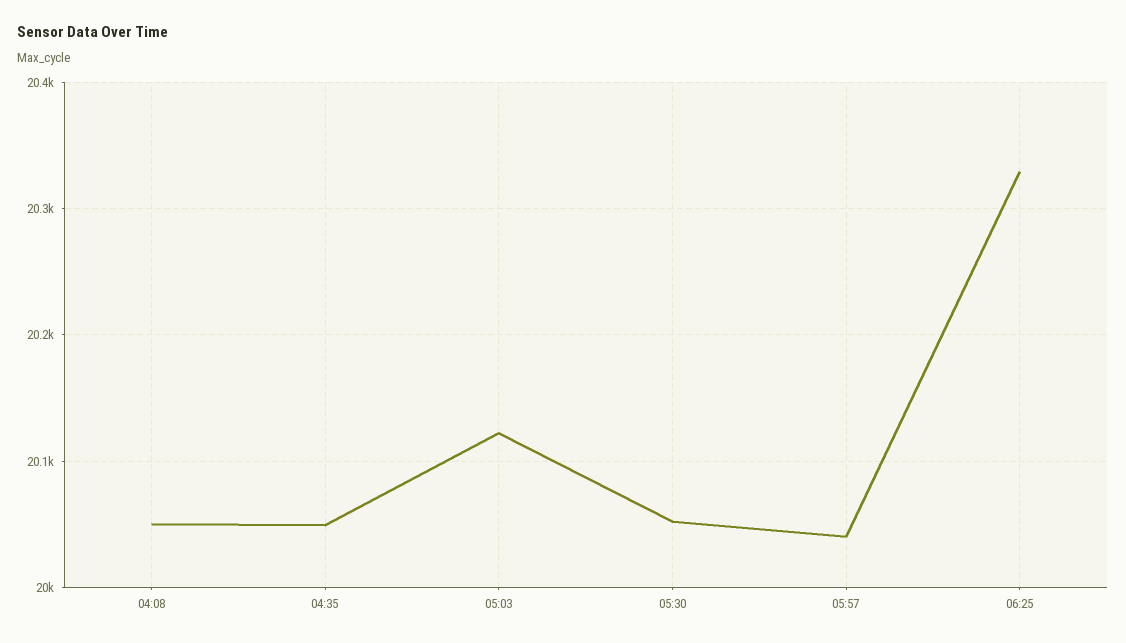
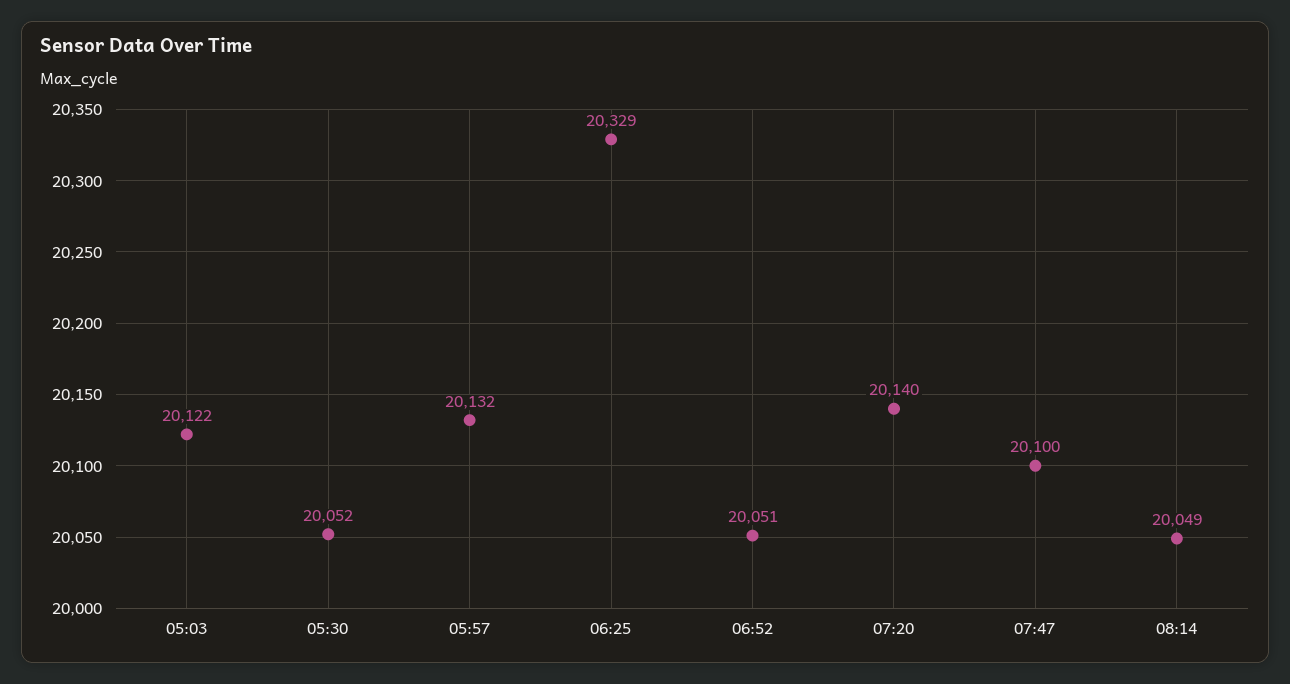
04:08: 20050 -> none
04:35: 20050 -> none
05:57: 20040 -> 20132
06:52: none -> 20051
07:20: none -> 20140
07:47: none -> 20100
08:14: none -> 20049

